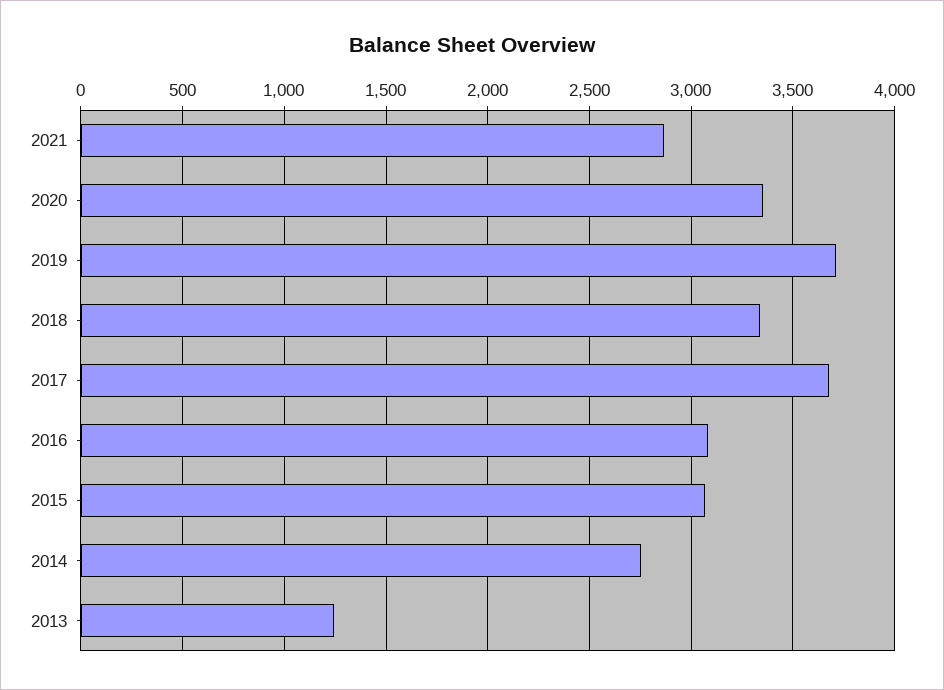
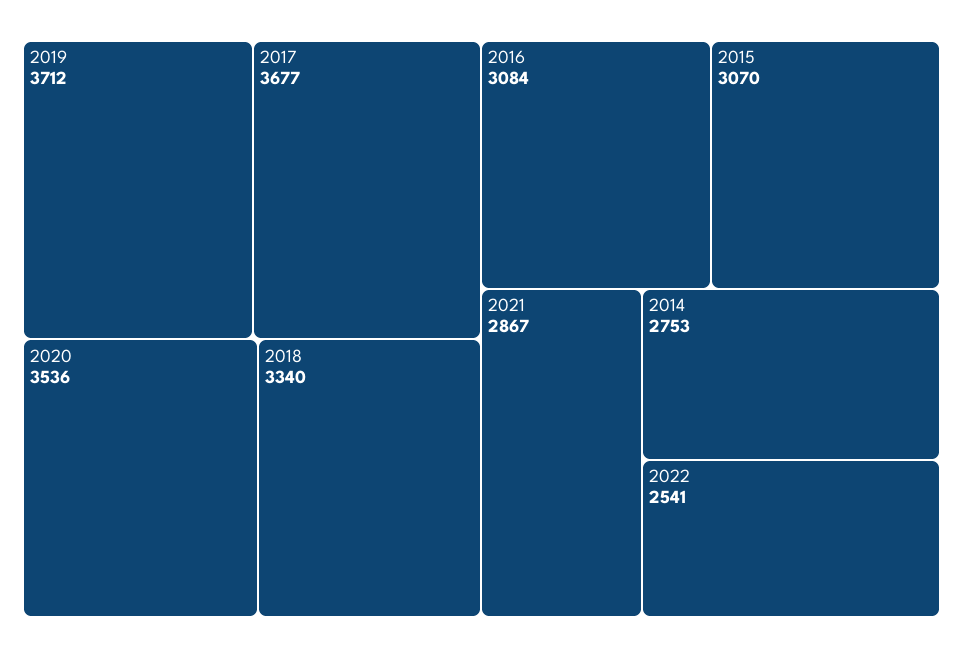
2020: 3350 -> 3536
2013: 1250 -> none
2022: none -> 2541

